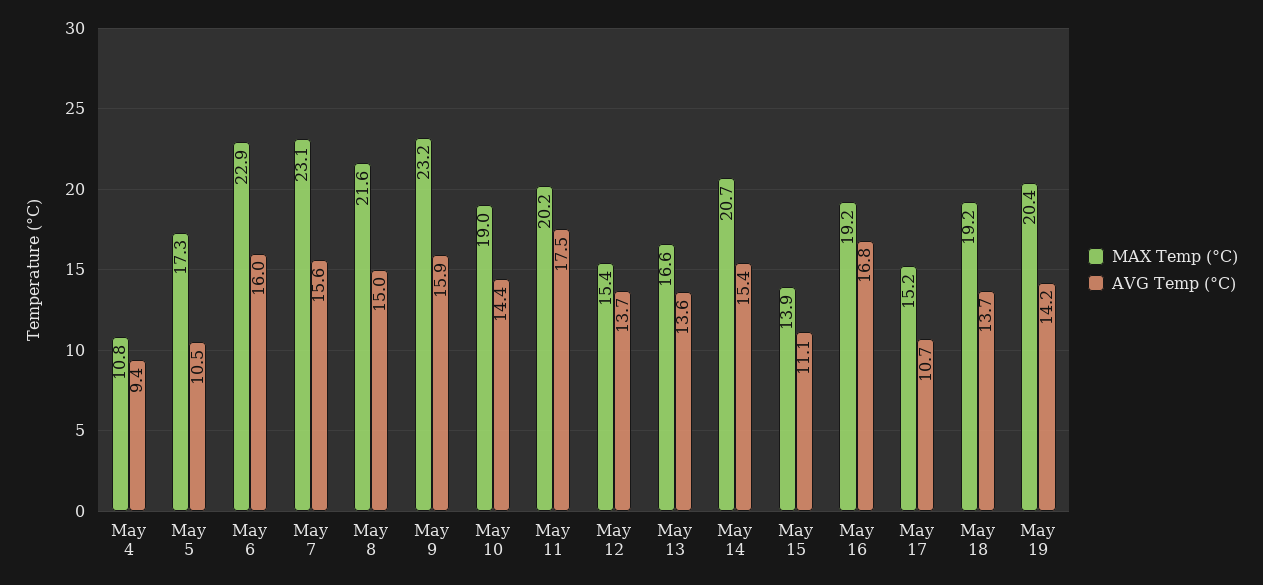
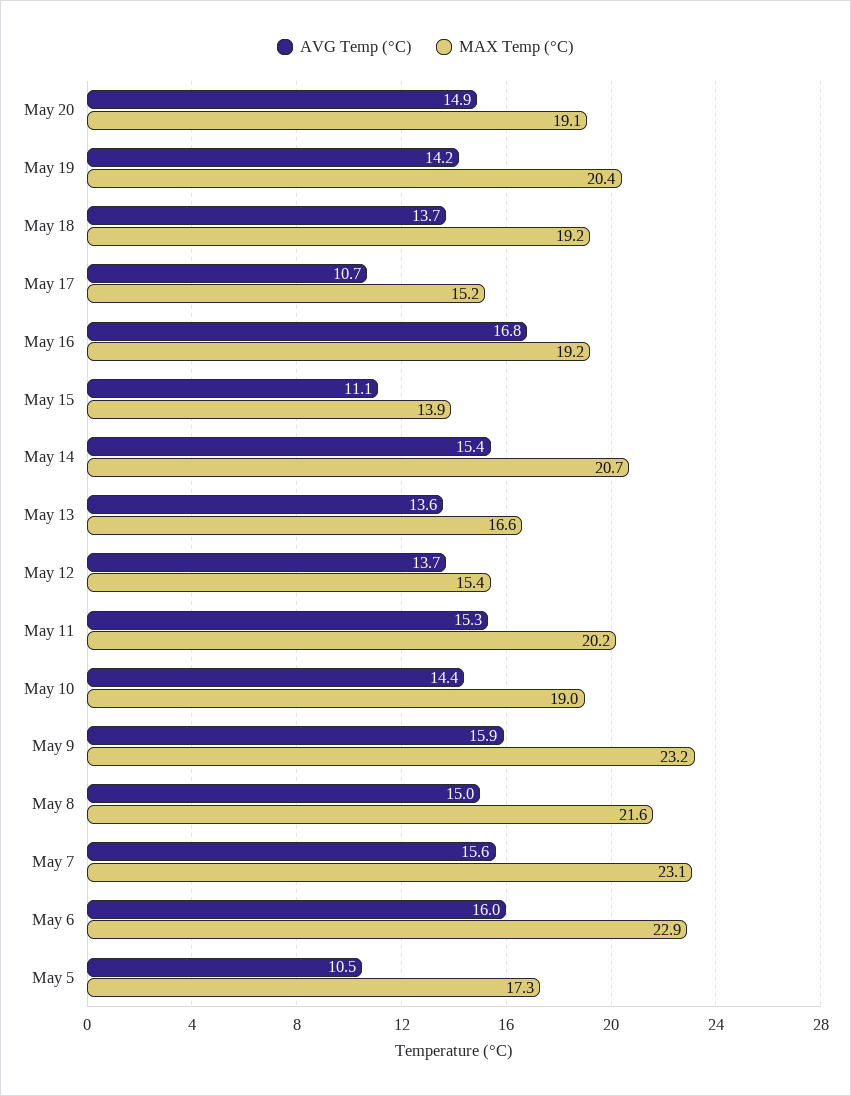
MAX Temp (°C), May 4: 10.8 -> none
AVG Temp (°C), May 4: 9.4 -> none
AVG Temp (°C), May 11: 17.5 -> 15.3
AVG Temp (°C), May 20: none -> 14.9
MAX Temp (°C), May 20: none -> 19.1

